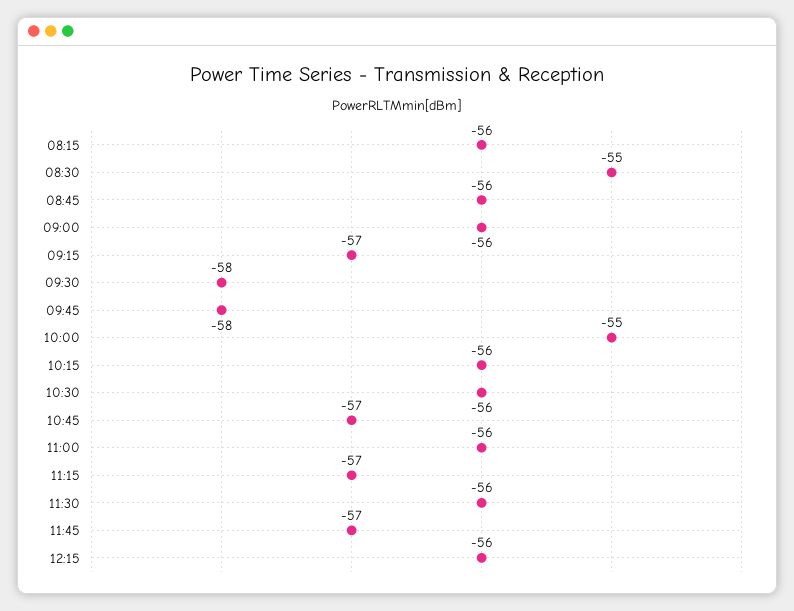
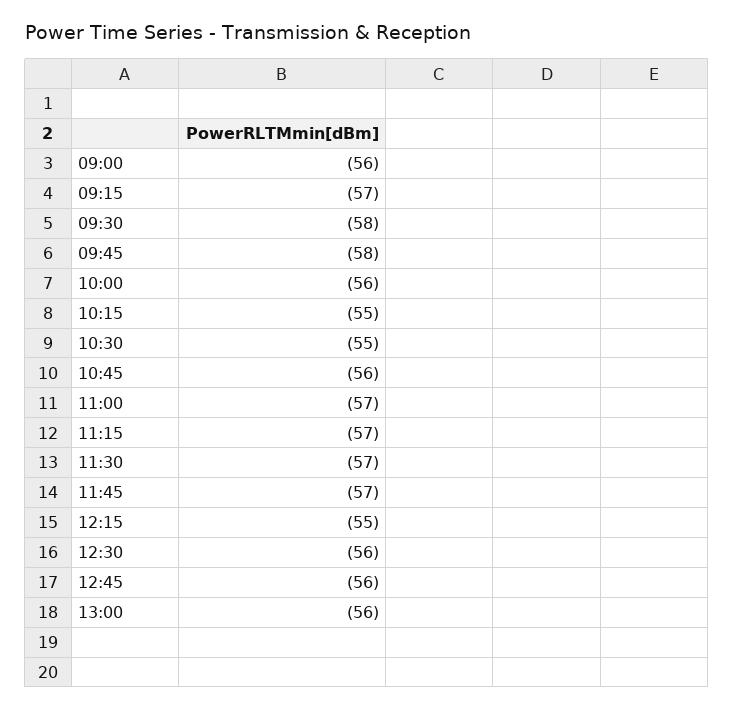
08:15: -56 -> none
08:30: -55 -> none
08:45: -56 -> none
10:00: -55 -> -56
10:15: -56 -> -55
10:30: -56 -> -55
10:45: -57 -> -56
11:00: -56 -> -57
11:30: -56 -> -57
12:15: -56 -> -55
12:30: none -> -56
12:45: none -> -56
13:00: none -> -56

